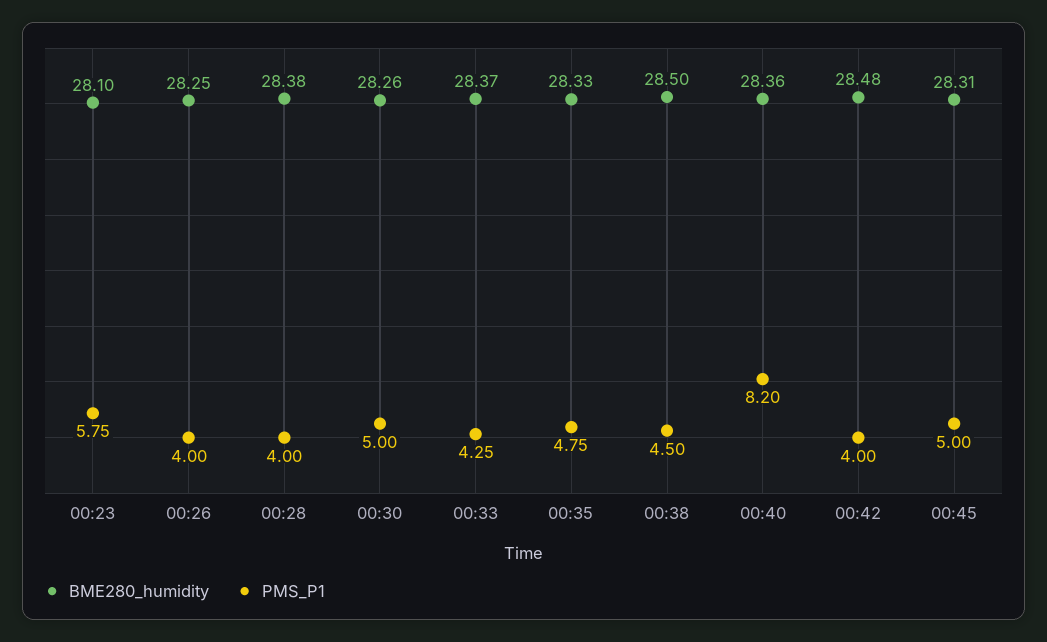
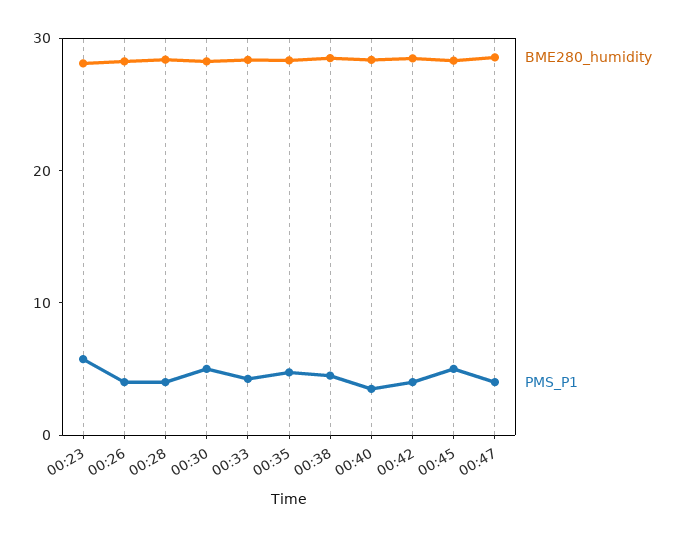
PMS_P1, 00:40: 8.2 -> 4
BME280_humidity, 00:47: none -> 28
PMS_P1, 00:47: none -> 4

